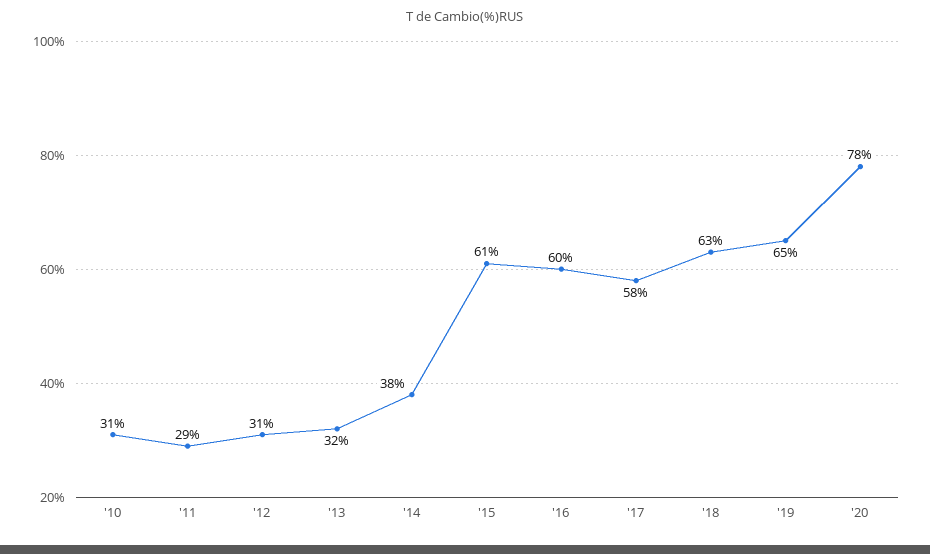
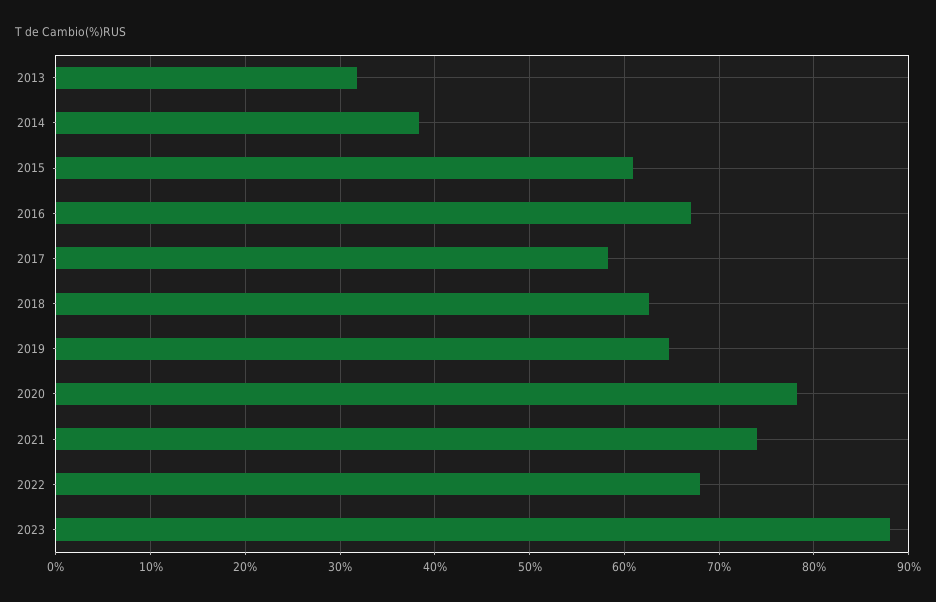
'10: 31 -> none
'11: 29 -> none
'12: 31 -> none
'16: 60 -> 67
2021: none -> 74
2022: none -> 68
2023: none -> 88

